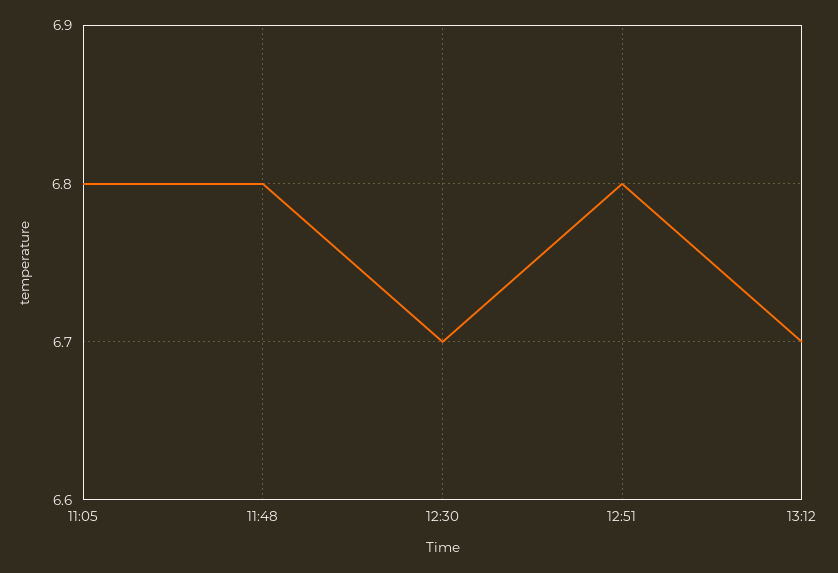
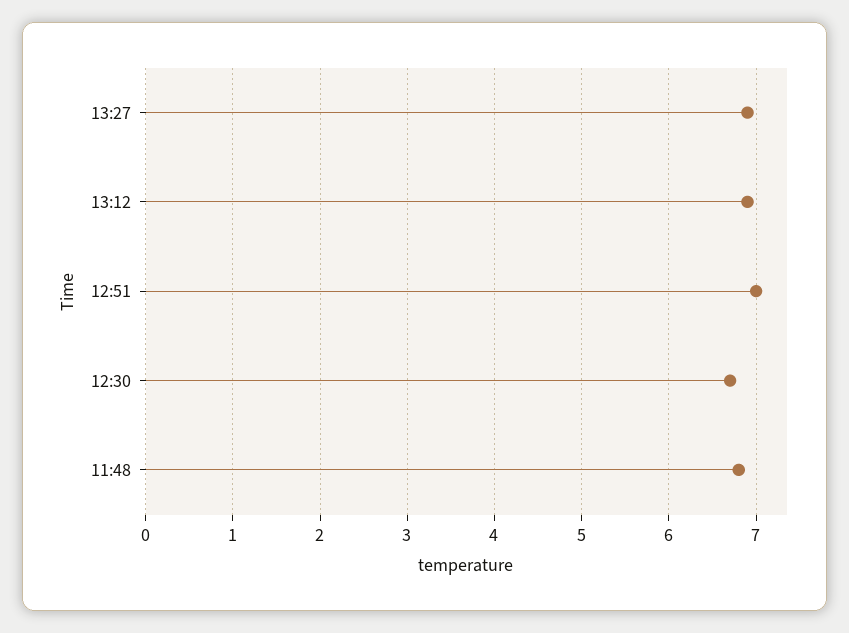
11:05: 6.8 -> none
12:51: 6.8 -> 7
13:12: 6.7 -> 6.9
13:27: none -> 6.9

